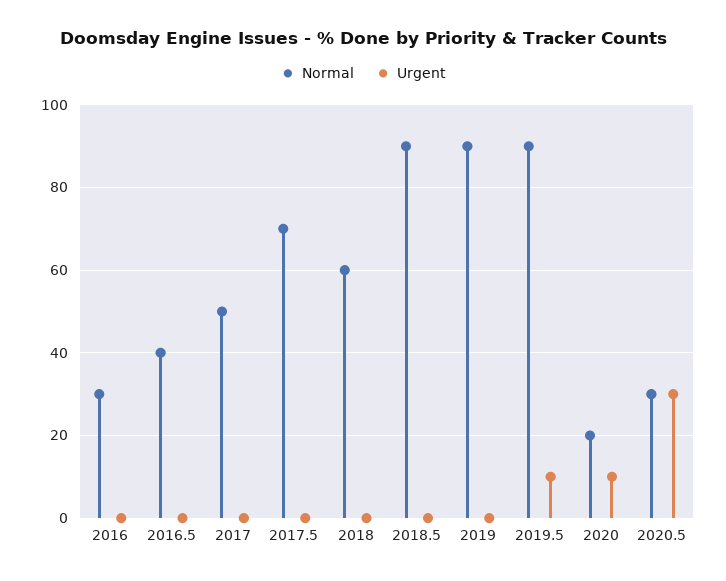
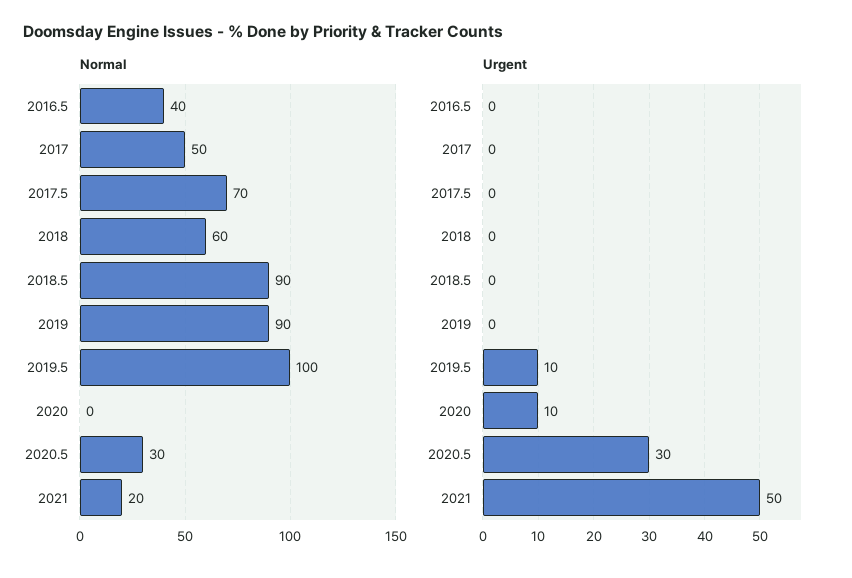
Normal, 2016: 30 -> none
Urgent, 2016: 0 -> none
Normal, 2019.5: 90 -> 100
Normal, 2020: 20 -> 0
Normal, 2021: none -> 20
Urgent, 2021: none -> 50

